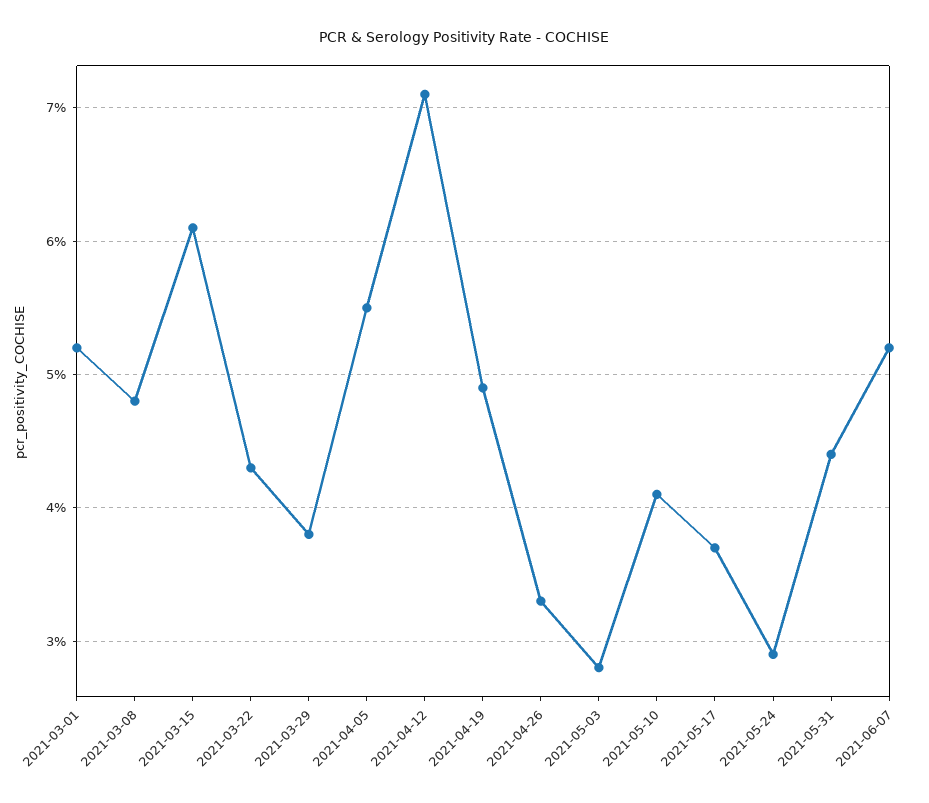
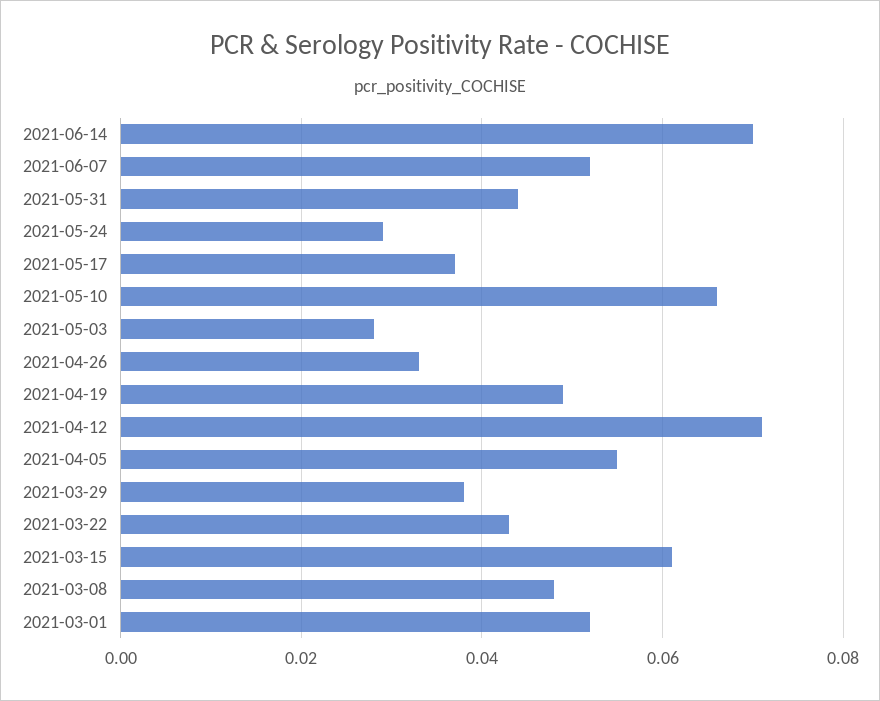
2021-05-10: 0.041 -> 0.065
2021-06-14: none -> 0.07

